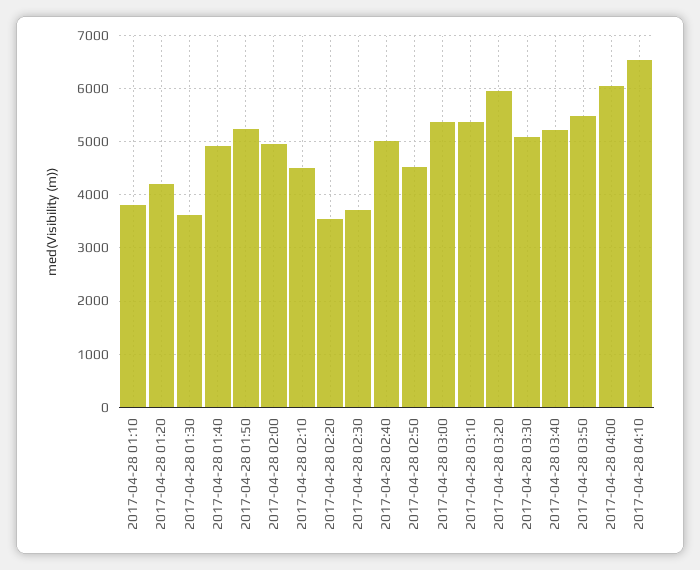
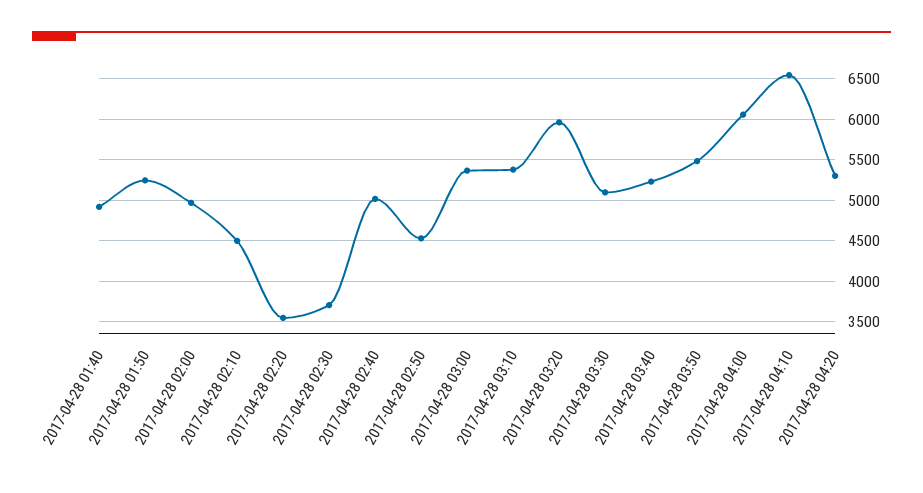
2017-04-28 01:10: 3800 -> none
2017-04-28 01:20: 4200 -> none
2017-04-28 01:30: 3600 -> none
2017-04-28 04:20: none -> 5300

